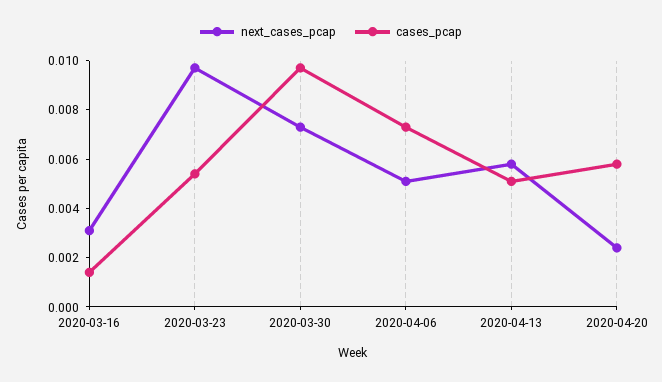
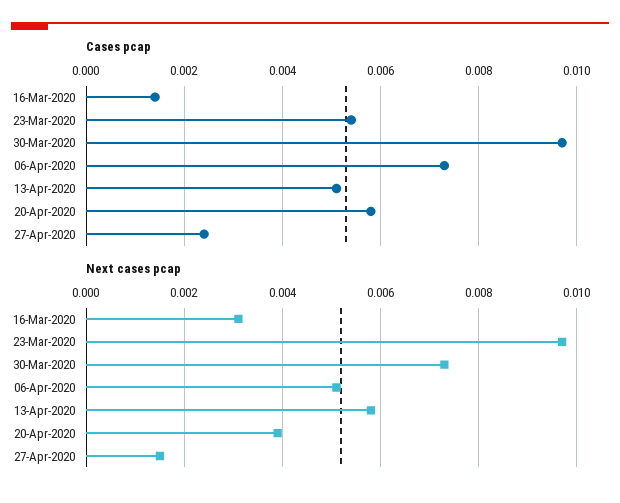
next_cases_pcap, 2020-04-20: 0.0025 -> 0.004
cases_pcap, 27-Apr-2020: none -> 0.0025
next_cases_pcap, 27-Apr-2020: none -> 0.0015

